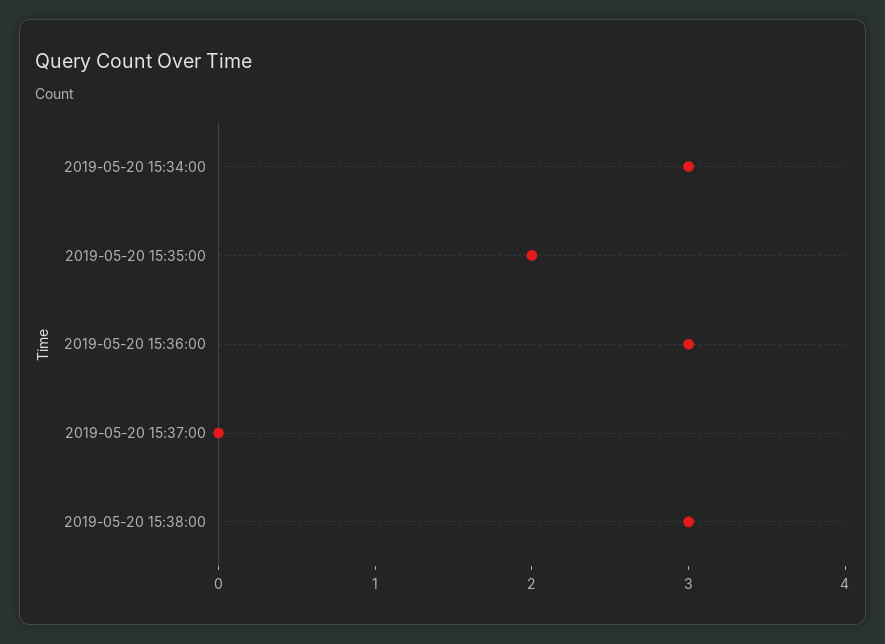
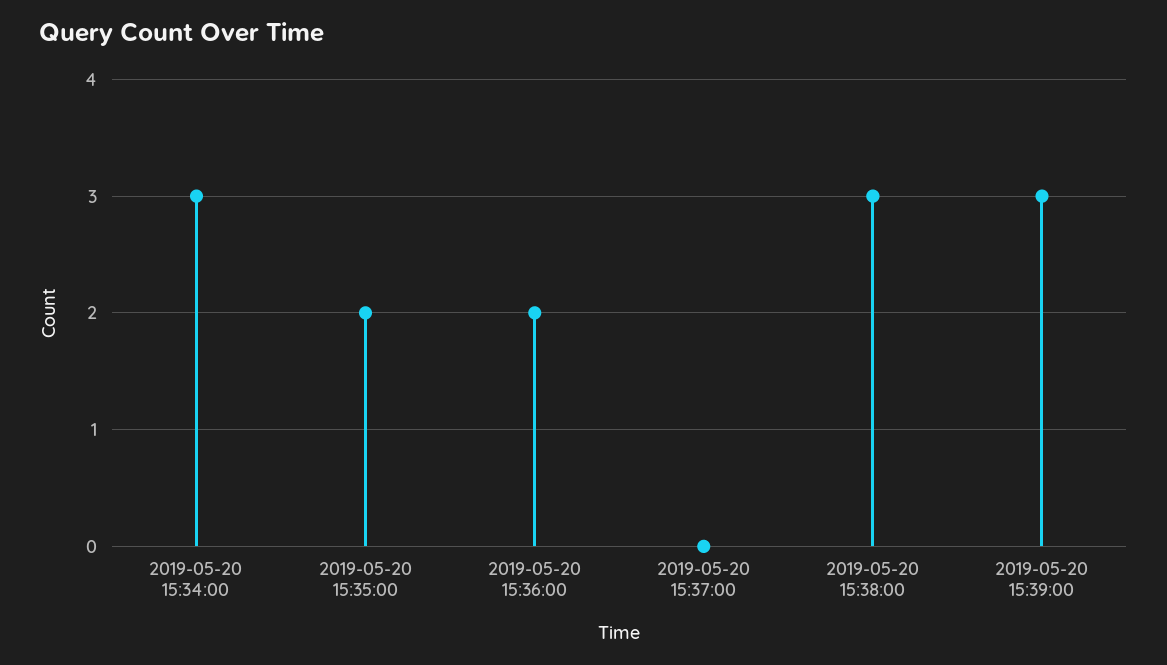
2019-05-20 15:36:00: 3 -> 2
2019-05-20 15:39:00: none -> 3

